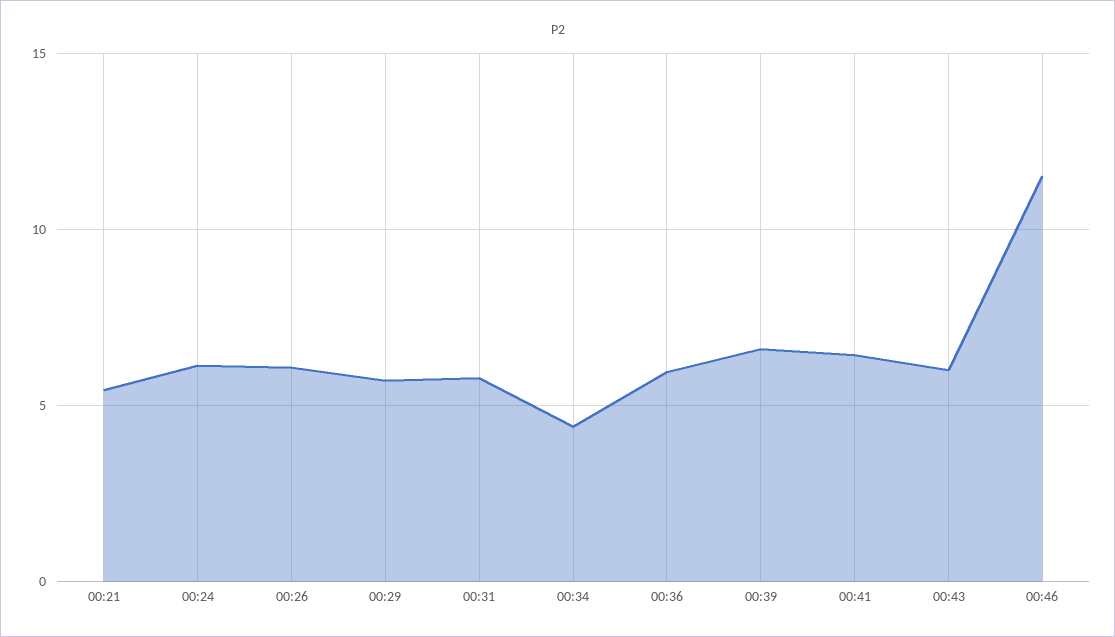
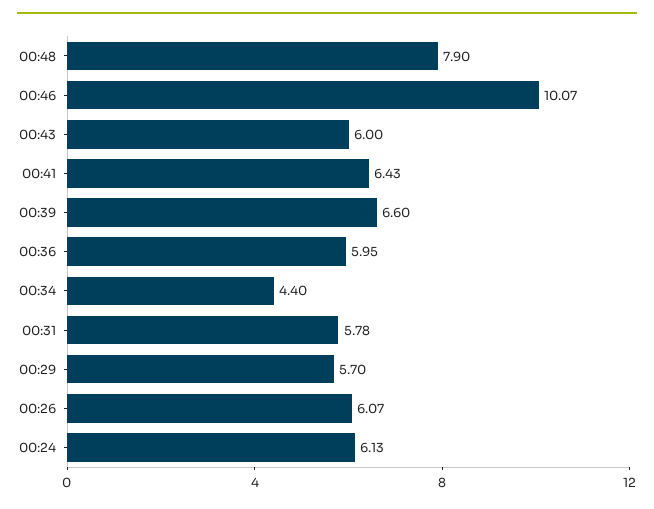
00:21: 5.5 -> none
00:46: 11.5 -> 10.07
00:48: none -> 7.9

